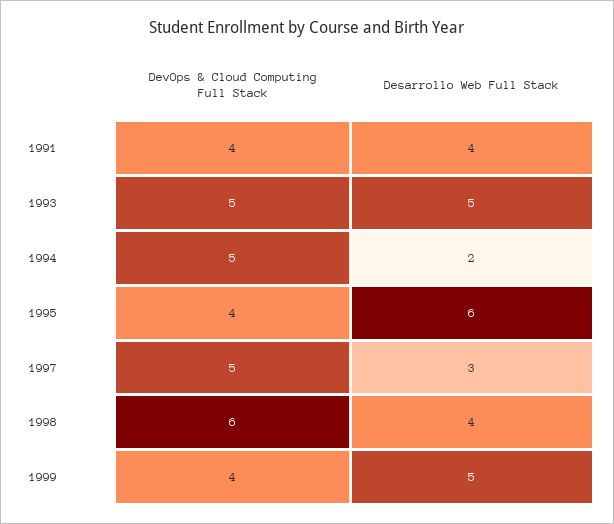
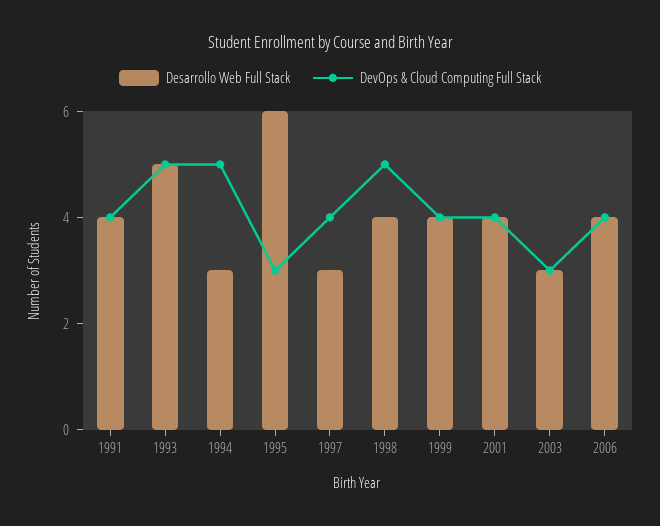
Desarrollo Web Full Stack, 1994: 2 -> 3
DevOps & Cloud Computing Full Stack, 1995: 4 -> 3
DevOps & Cloud Computing Full Stack, 1997: 5 -> 4
DevOps & Cloud Computing Full Stack, 1998: 6 -> 5
Desarrollo Web Full Stack, 1999: 5 -> 4
Desarrollo Web Full Stack, 2001: none -> 4
DevOps & Cloud Computing Full Stack, 2001: none -> 4
Desarrollo Web Full Stack, 2003: none -> 3
DevOps & Cloud Computing Full Stack, 2003: none -> 3
Desarrollo Web Full Stack, 2006: none -> 4
DevOps & Cloud Computing Full Stack, 2006: none -> 4

